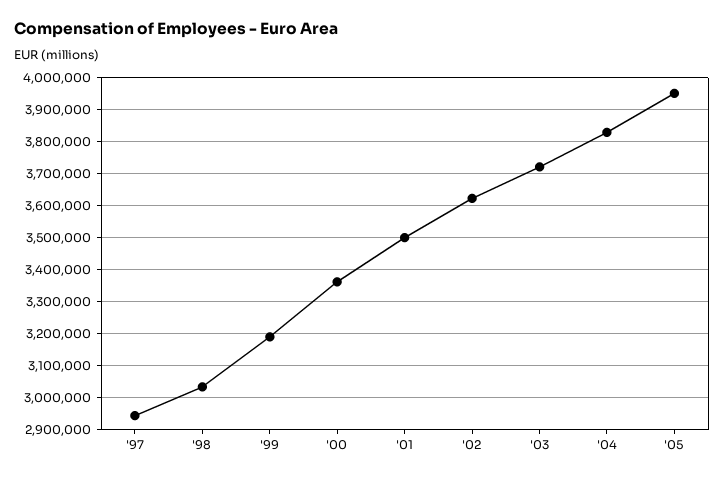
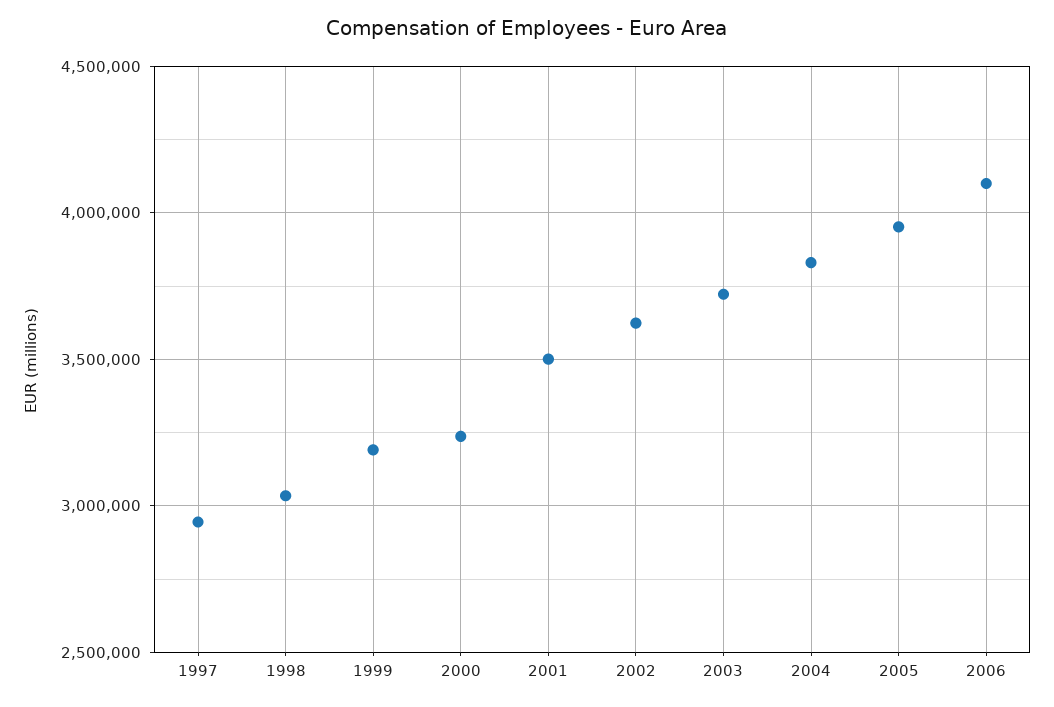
'00: 3360000 -> 3250000
2006: none -> 4100000

